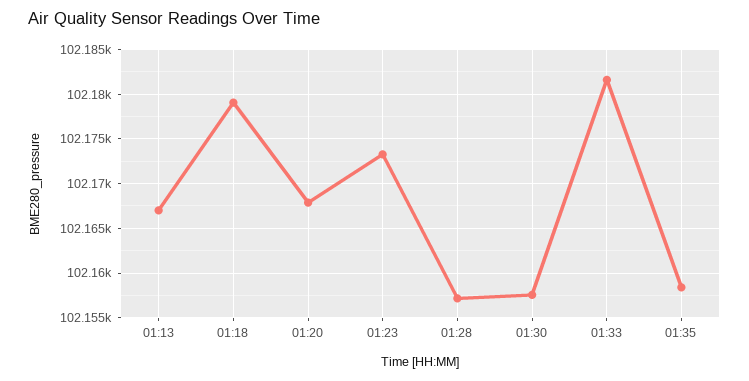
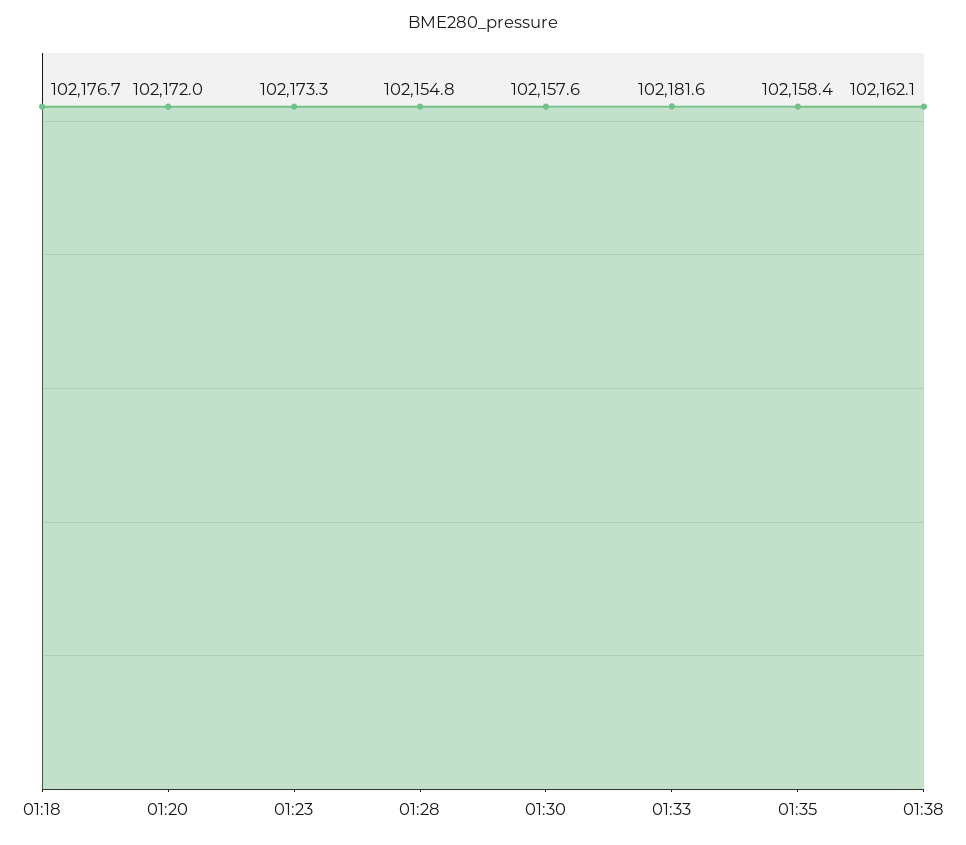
01:13: 102167 -> none
01:18: 102179 -> 102176.7
01:20: 102168 -> 102172
01:28: 102157 -> 102154.8
01:38: none -> 102162.1

